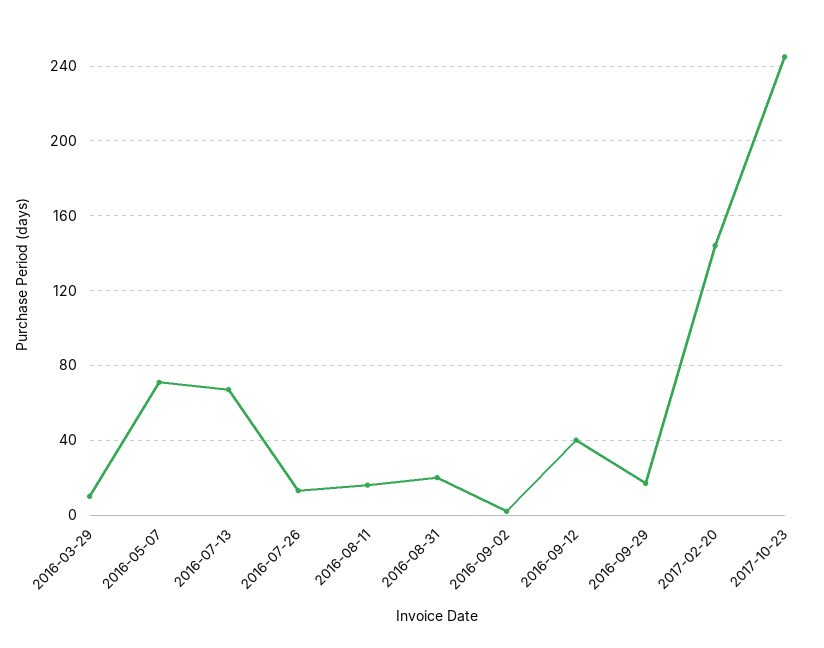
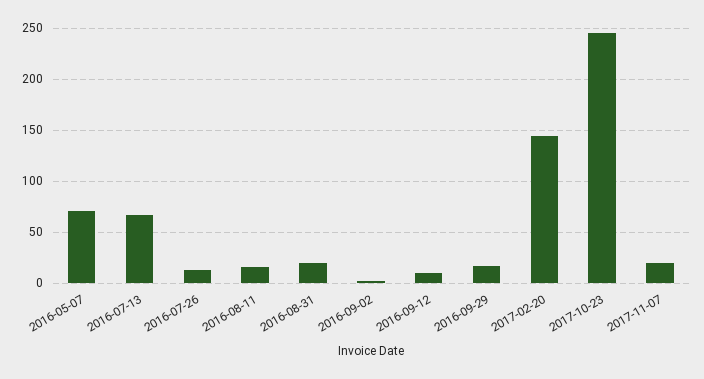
2016-03-29: 10 -> none
2016-09-12: 40 -> 10
2017-11-07: none -> 20

